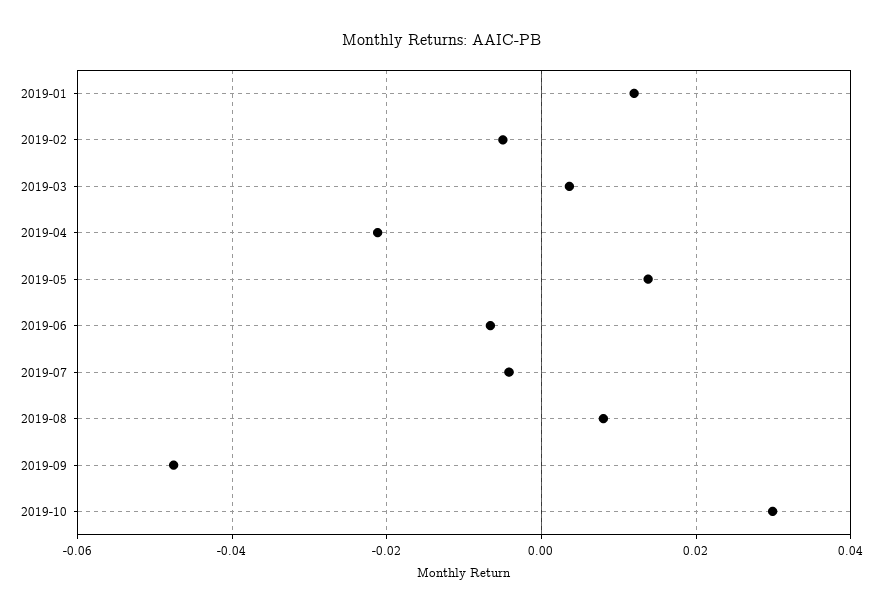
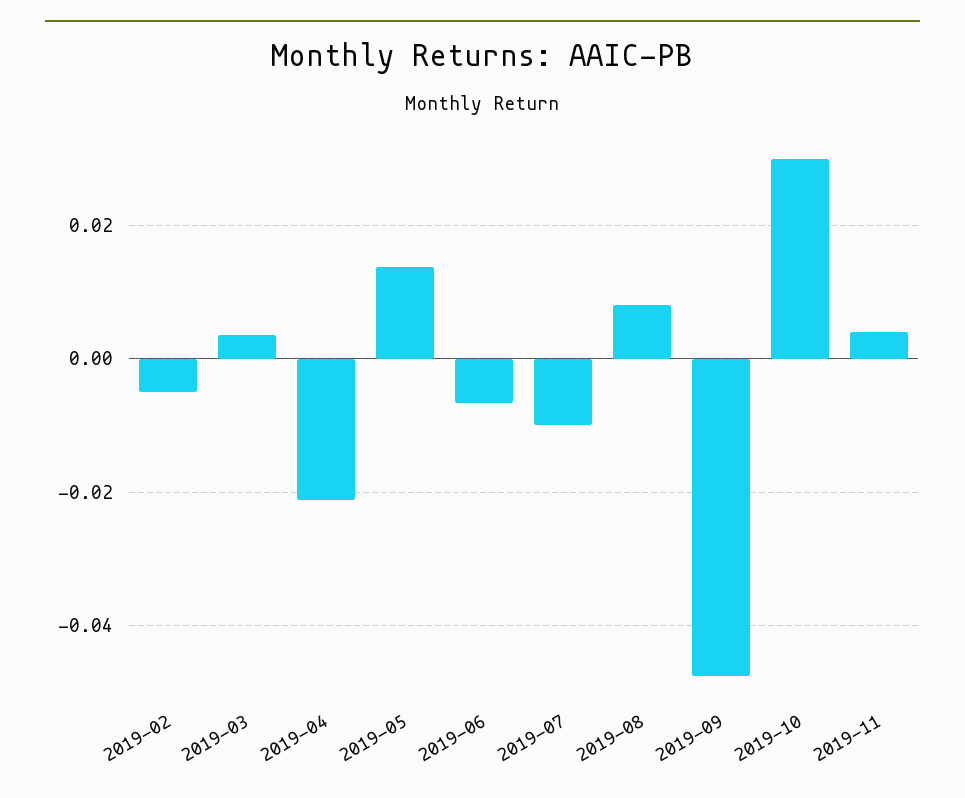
2019-01: 0.012 -> none
2019-07: -0.004 -> -0.01
2019-11: none -> 0.004

